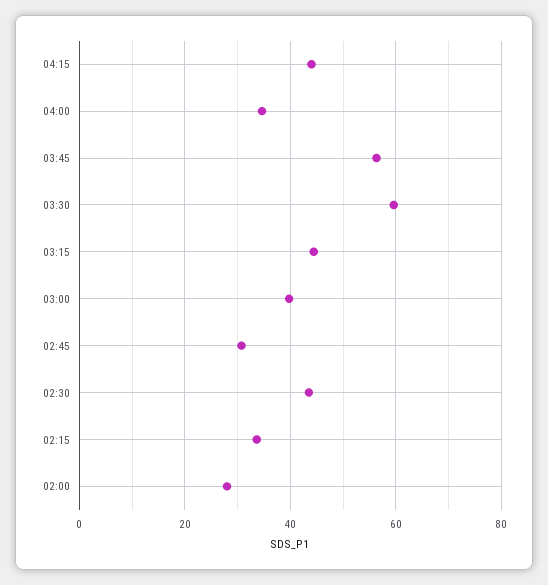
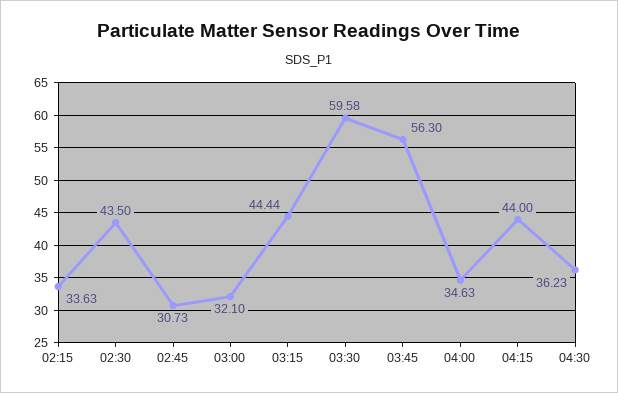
03:00: 40 -> 32.1
02:00: 28 -> none
04:30: none -> 36.23

